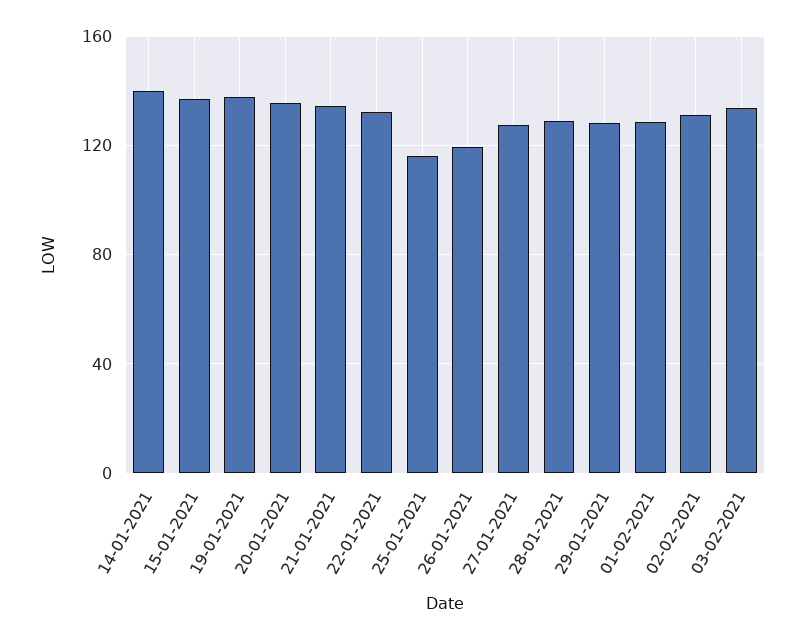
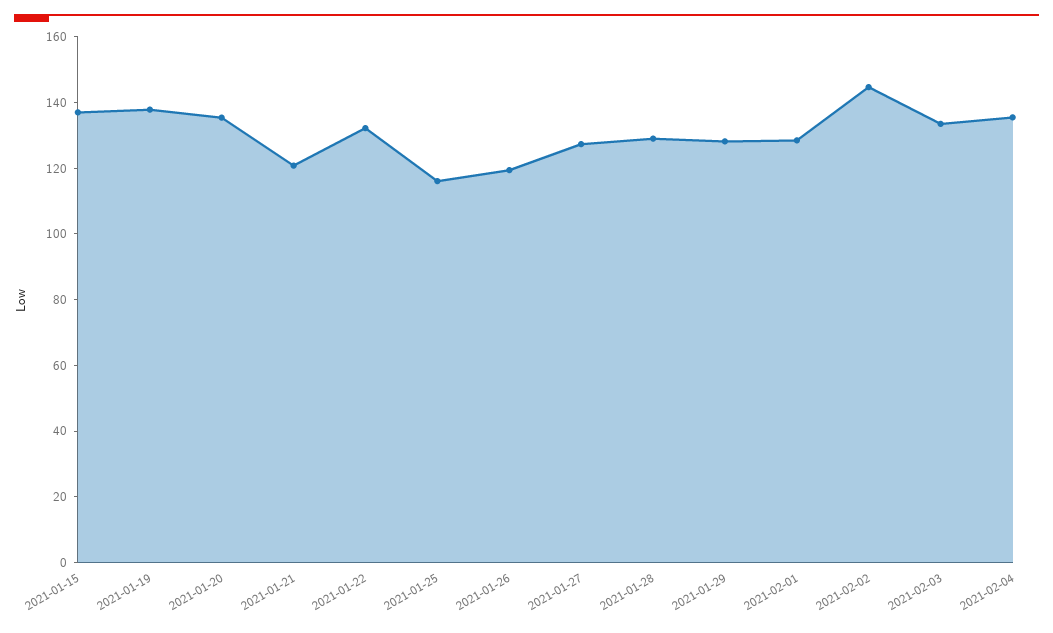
14-01-2021: 140 -> none
21-01-2021: 135 -> 120
02-02-2021: 130 -> 145
2021-02-04: none -> 135

